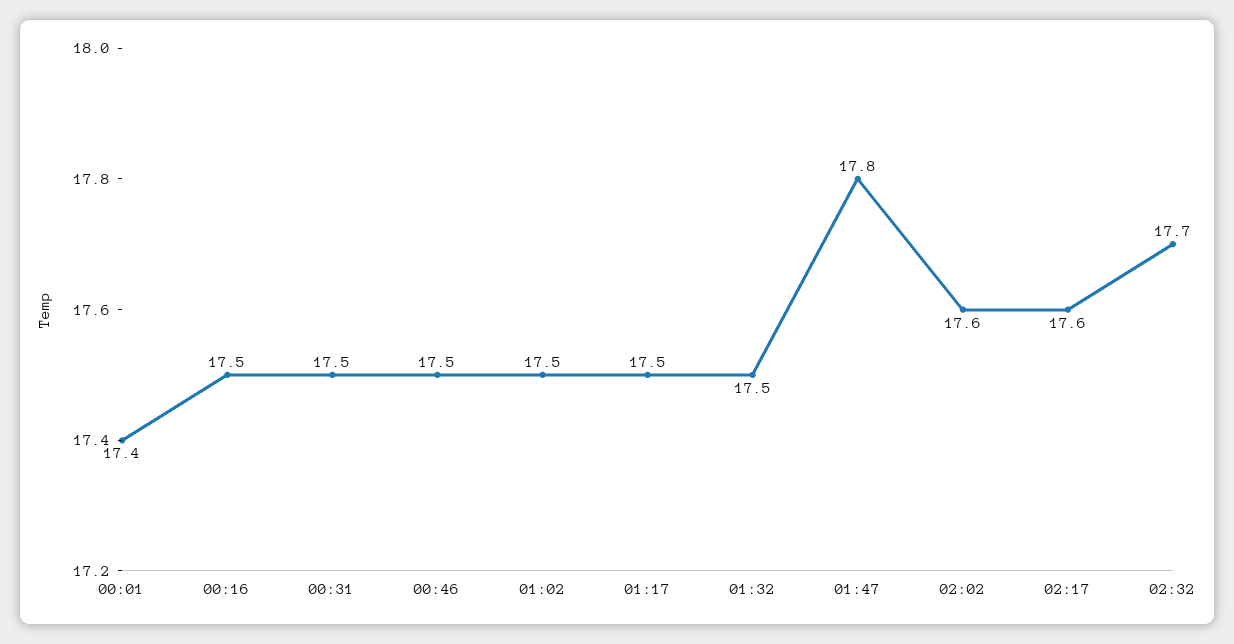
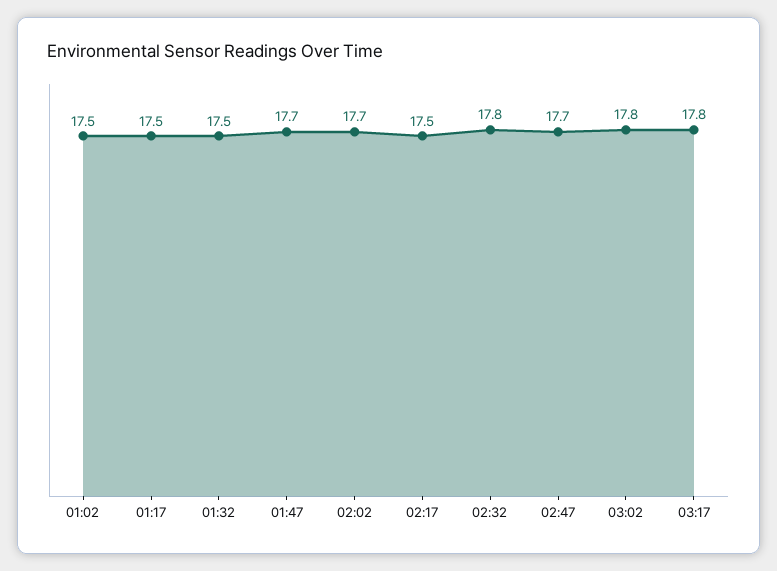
00:01: 17.4 -> none
00:16: 17.5 -> none
00:31: 17.5 -> none
00:46: 17.5 -> none
01:47: 17.8 -> 17.7
02:02: 17.6 -> 17.7
02:17: 17.6 -> 17.5
02:32: 17.7 -> 17.8
02:47: none -> 17.7
03:02: none -> 17.8
03:17: none -> 17.8

